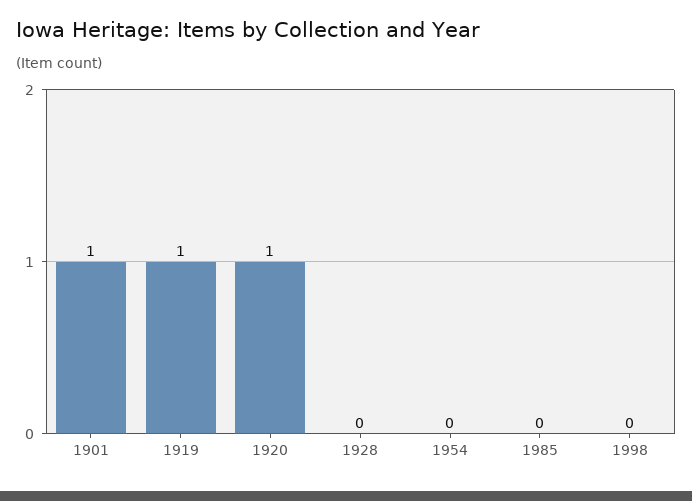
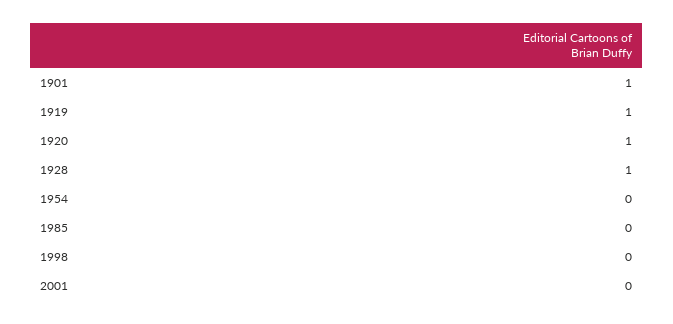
1928: 0 -> 1
2001: none -> 0

